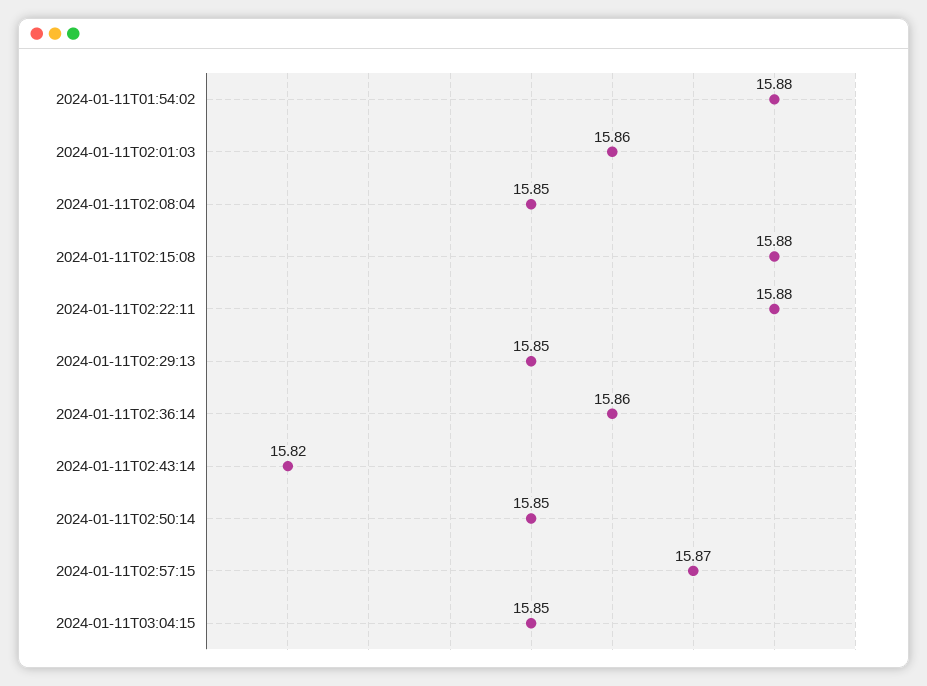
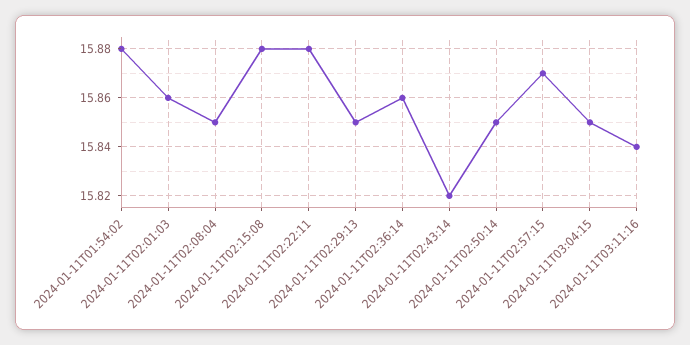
2024-01-11T03:11:16: none -> 15.84

